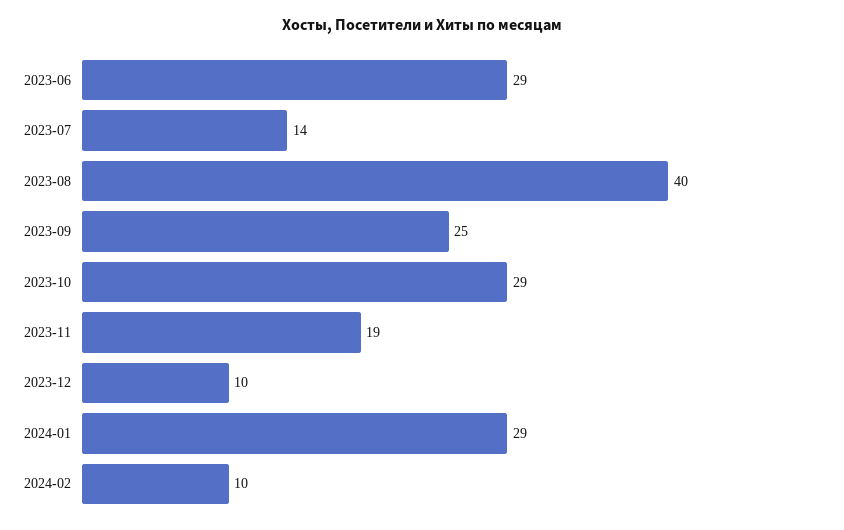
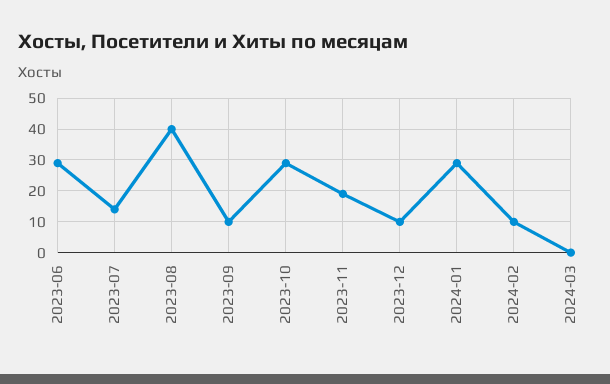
2023-09: 25 -> 10
2024-03: none -> 0

